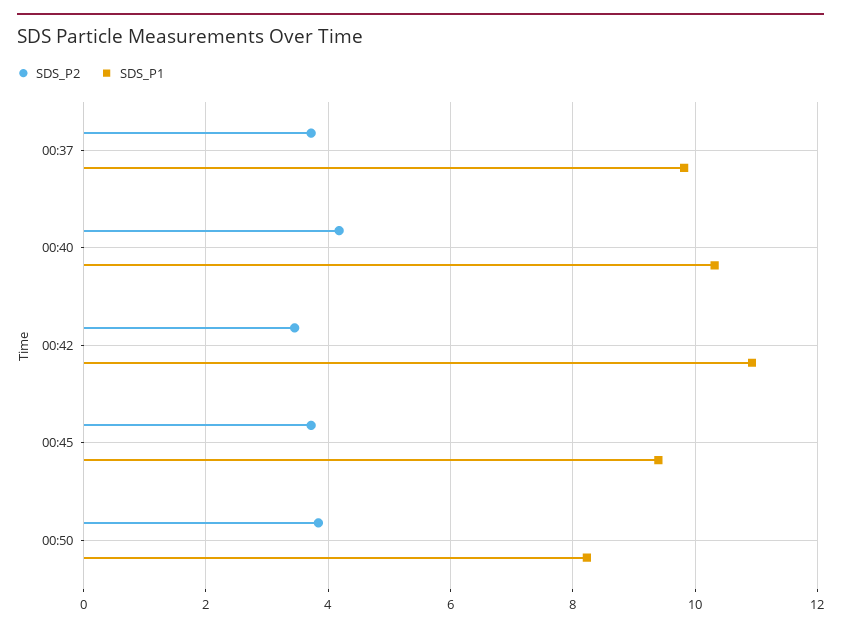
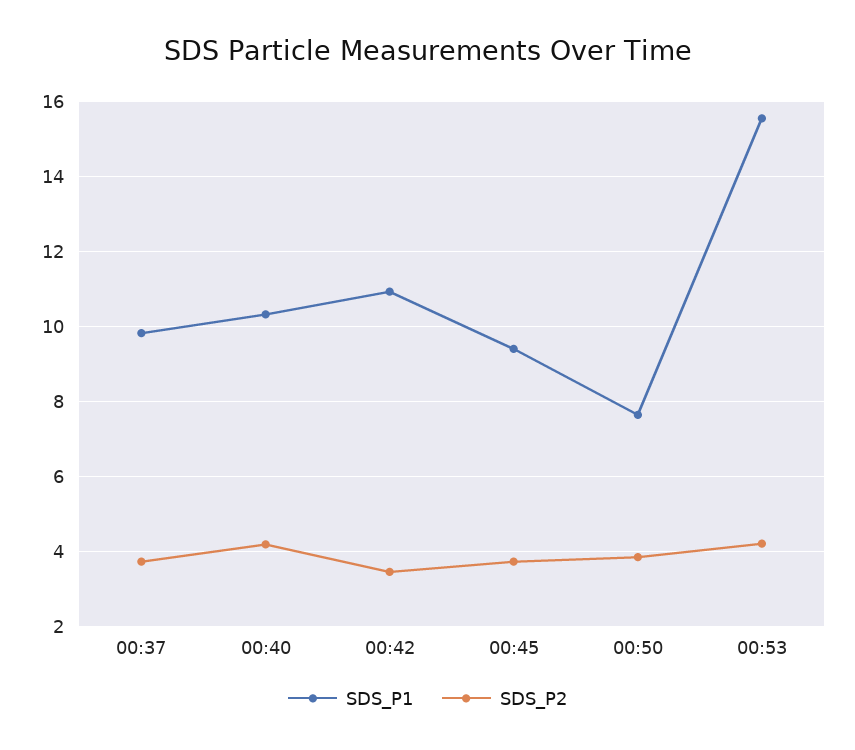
SDS_P1, 00:50: 8.2 -> 7.6
SDS_P1, 00:53: none -> 15.6
SDS_P2, 00:53: none -> 4.2

